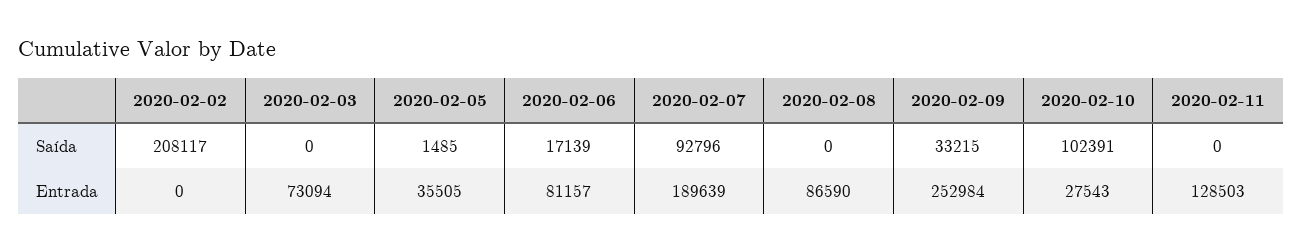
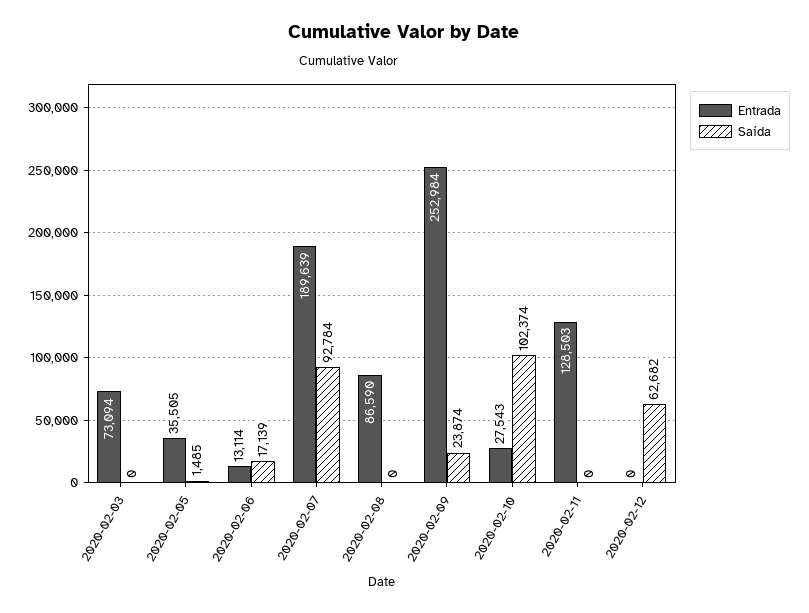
Saída, 2020-02-02: 208117 -> none
Saída, 2020-02-07: 92796 -> 92784
Saída, 2020-02-09: 33215 -> 23874
Saída, 2020-02-10: 102391 -> 102374
Entrada, 2020-02-02: 0 -> none
Entrada, 2020-02-06: 81157 -> 13114
Entrada, 2020-02-12: none -> 0
Saída, 2020-02-12: none -> 62682

